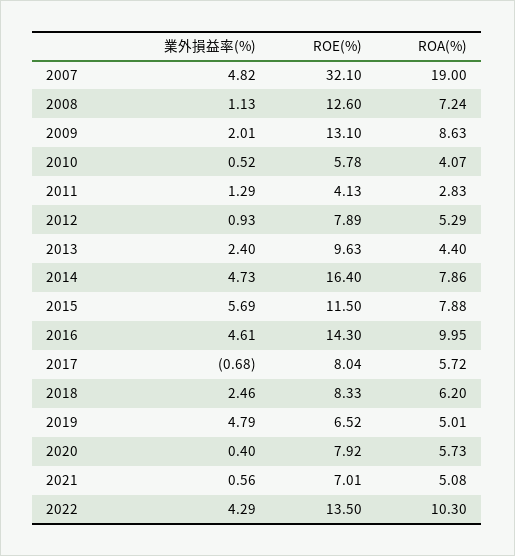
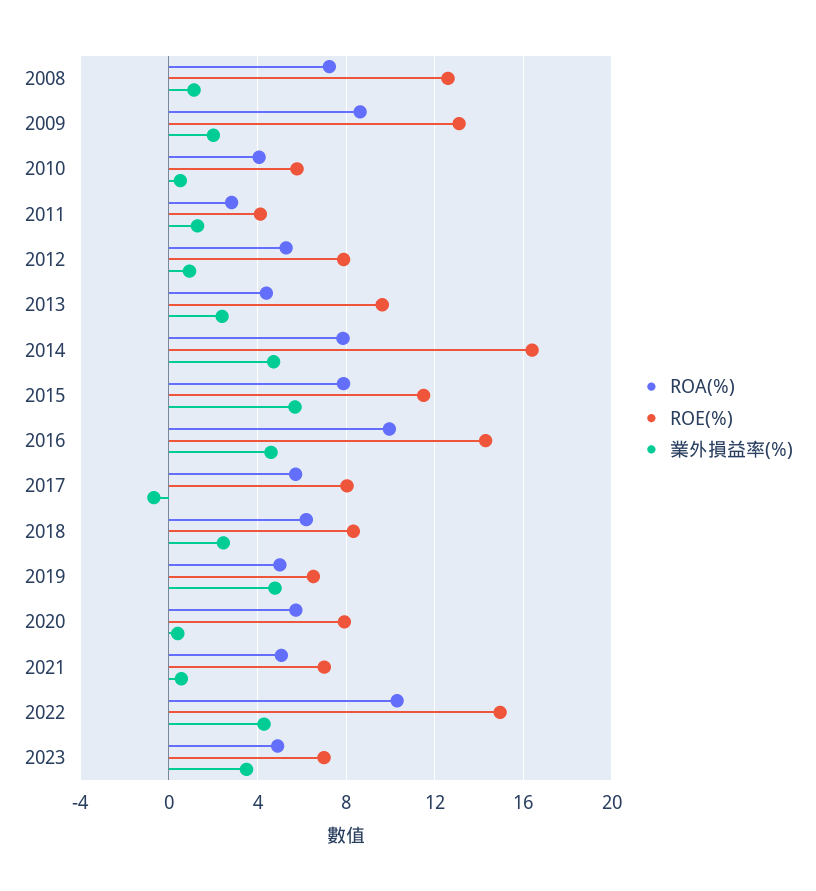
業外損益率(%), 2007: 4.82 -> none
ROE(%), 2007: 32.1 -> none
ROA(%), 2007: 19 -> none
ROE(%), 2022: 13.5 -> 15
ROA(%), 2023: none -> 5
ROE(%), 2023: none -> 7
業外損益率(%), 2023: none -> 3.5

